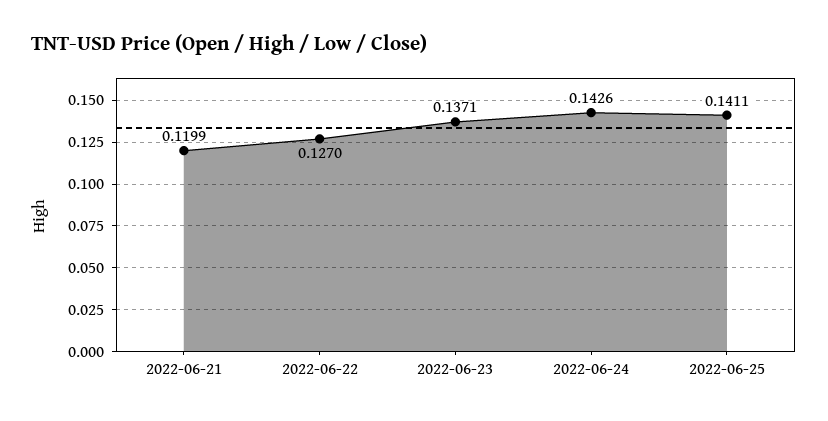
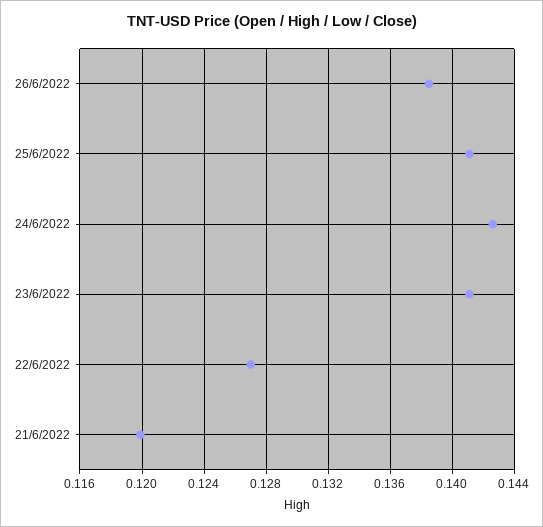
2022-06-23: 0.1371 -> 0.141
26/6/2022: none -> 0.1385

